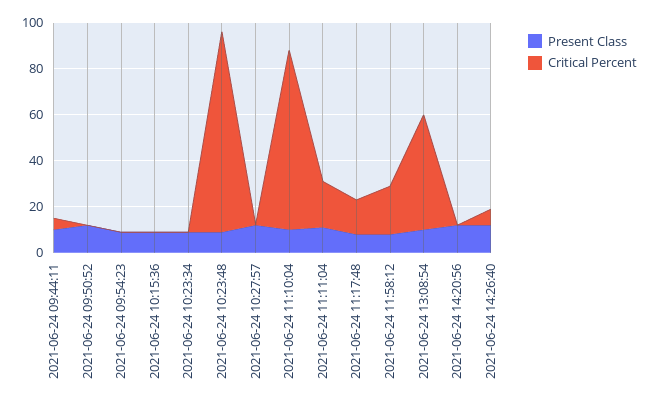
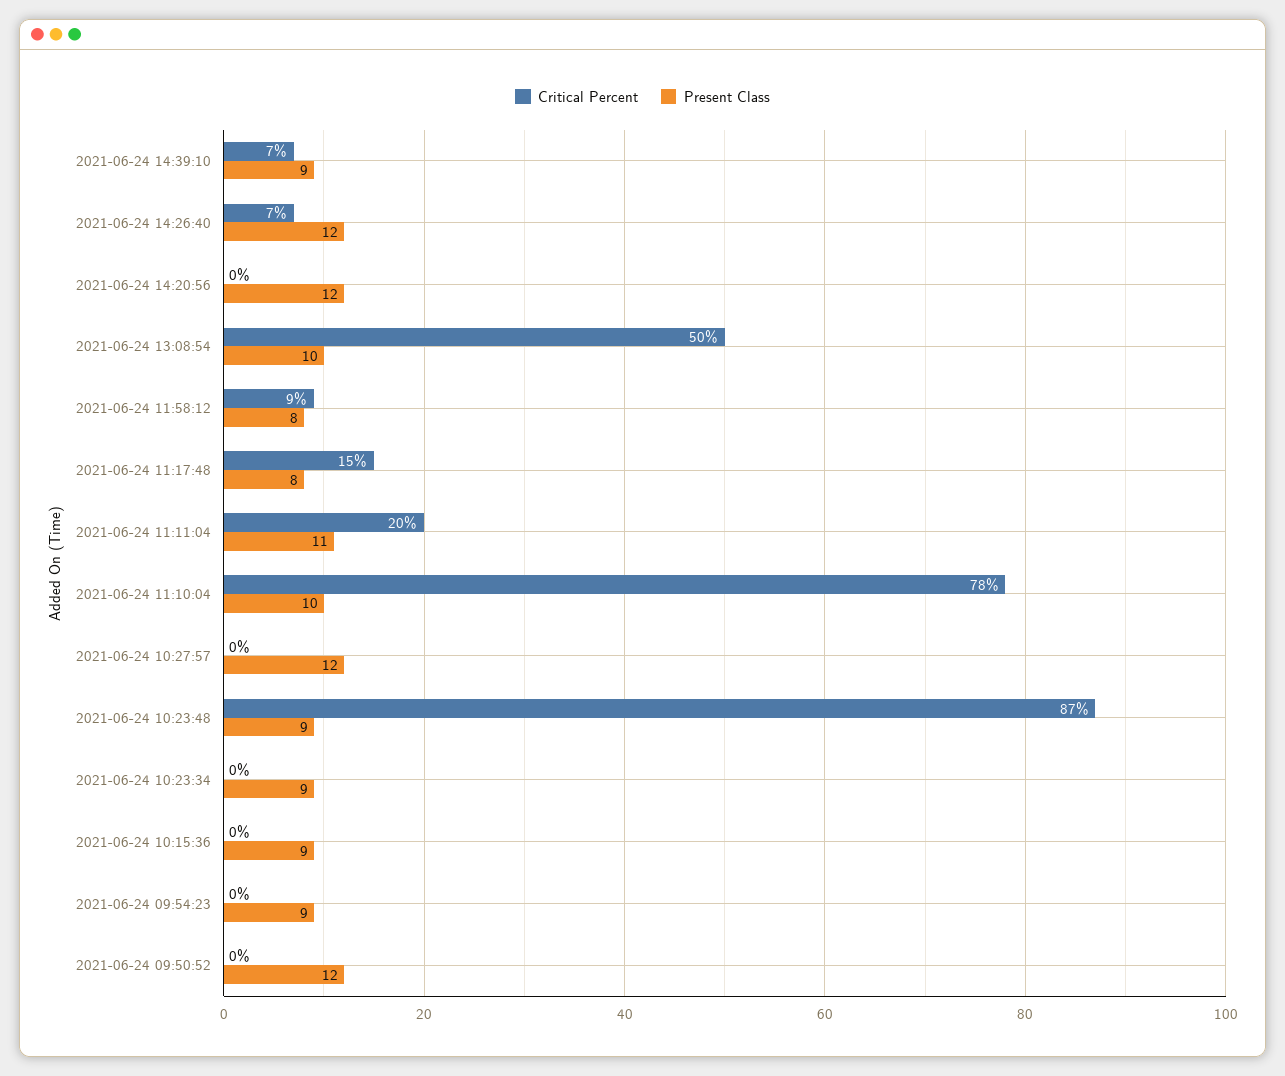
Present Class, 2021-06-24 09:44:11: 10 -> none
Critical Percent, 2021-06-24 09:44:11: 5 -> none
Critical Percent, 2021-06-24 11:58:12: 20 -> 9
Critical Percent, 2021-06-24 14:39:10: none -> 7
Present Class, 2021-06-24 14:39:10: none -> 9

